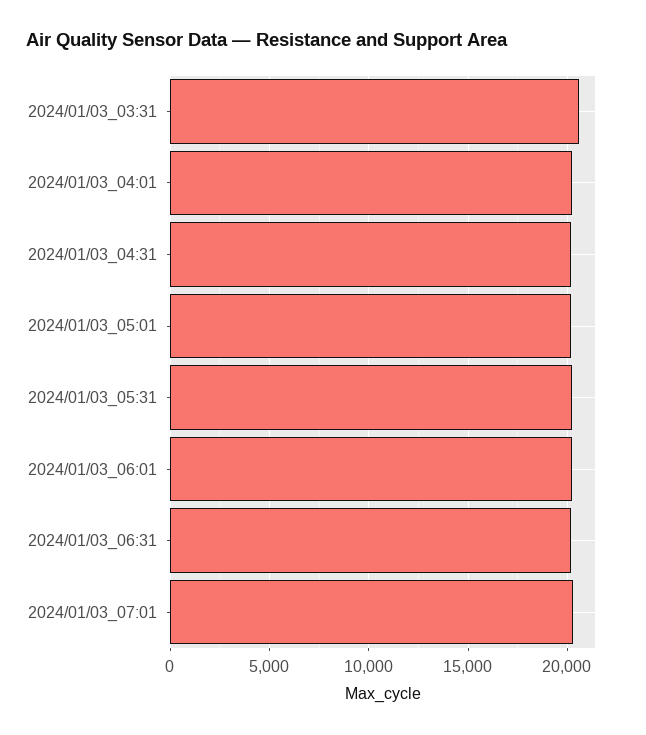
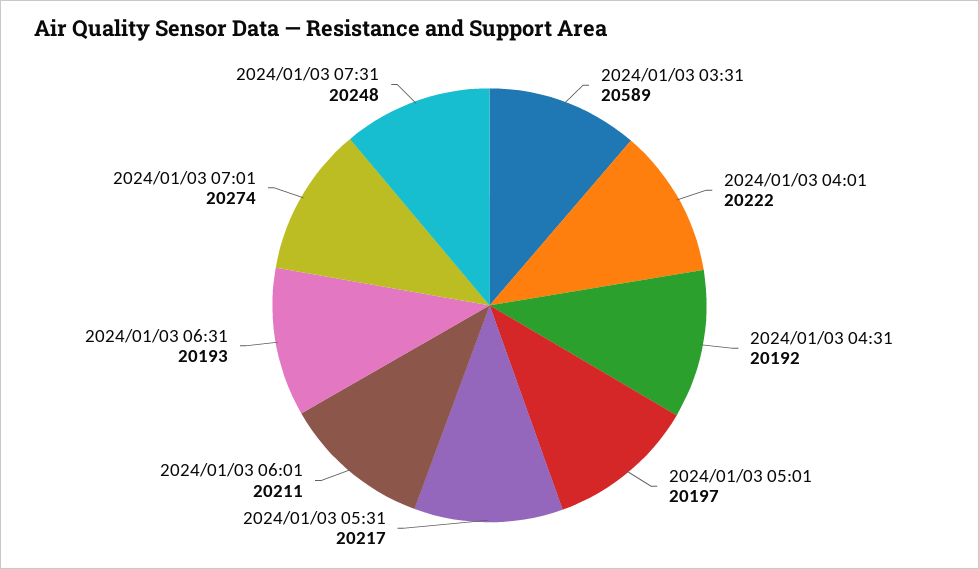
2024/01/03 07:31: none -> 20248

